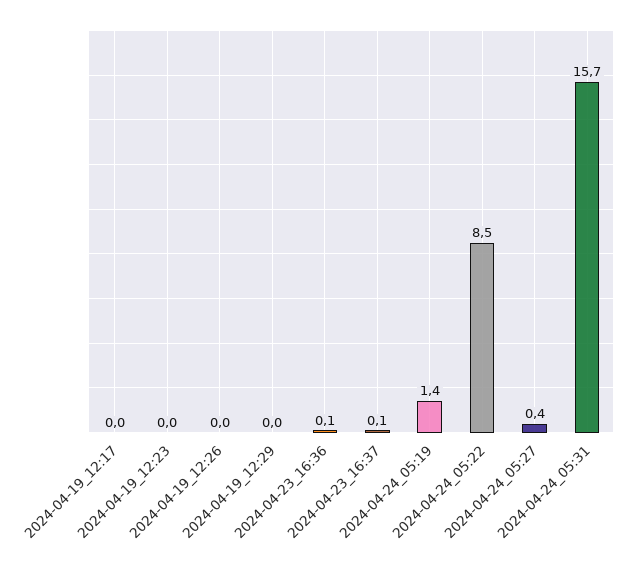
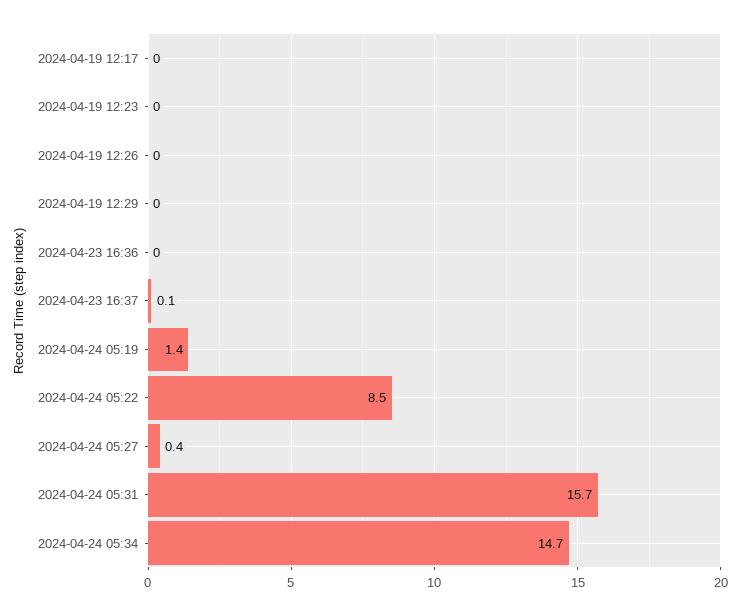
2024-04-23_16:36: 0.1 -> 0
2024-04-24 05:34: none -> 14.7

